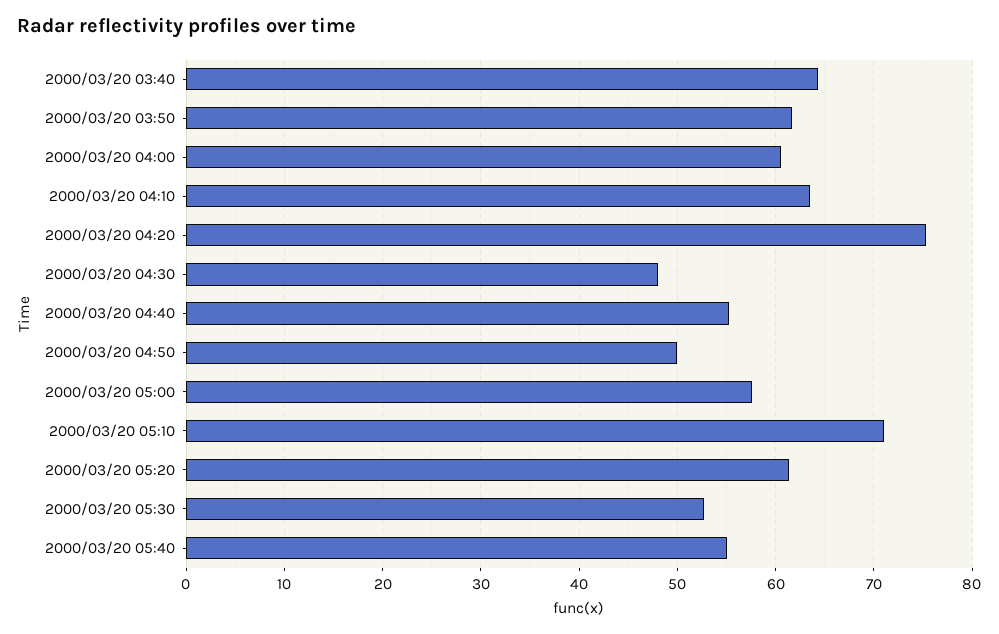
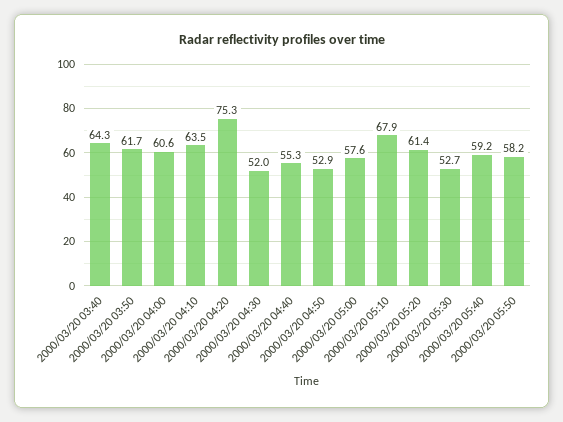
2000/03/20 04:30: 48 -> 52
2000/03/20 04:50: 50 -> 52.9
2000/03/20 05:10: 71 -> 67.9
2000/03/20 05:40: 55 -> 59.2
2000/03/20 05:50: none -> 58.2

